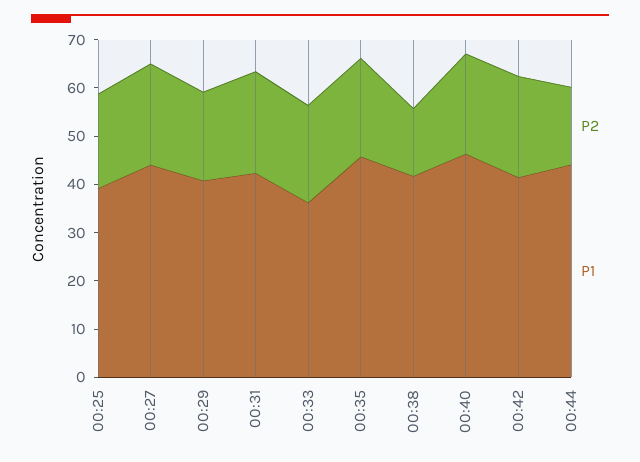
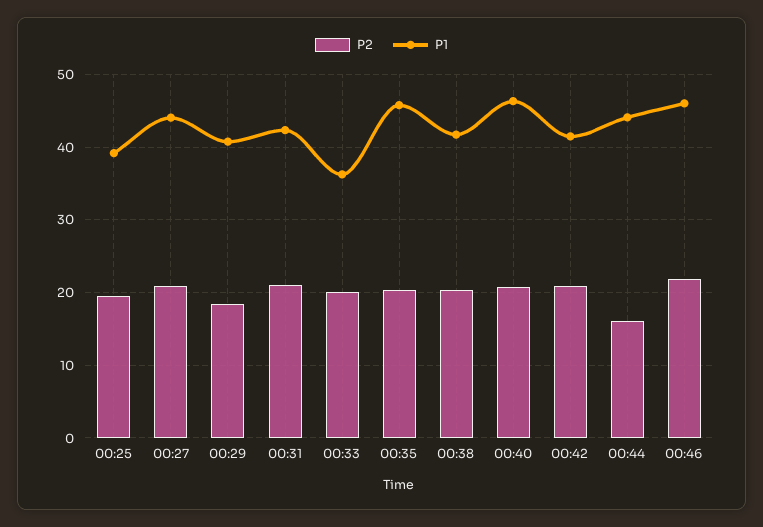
P2, 00:38: 14 -> 20
P2, 00:46: none -> 22
P1, 00:46: none -> 46

